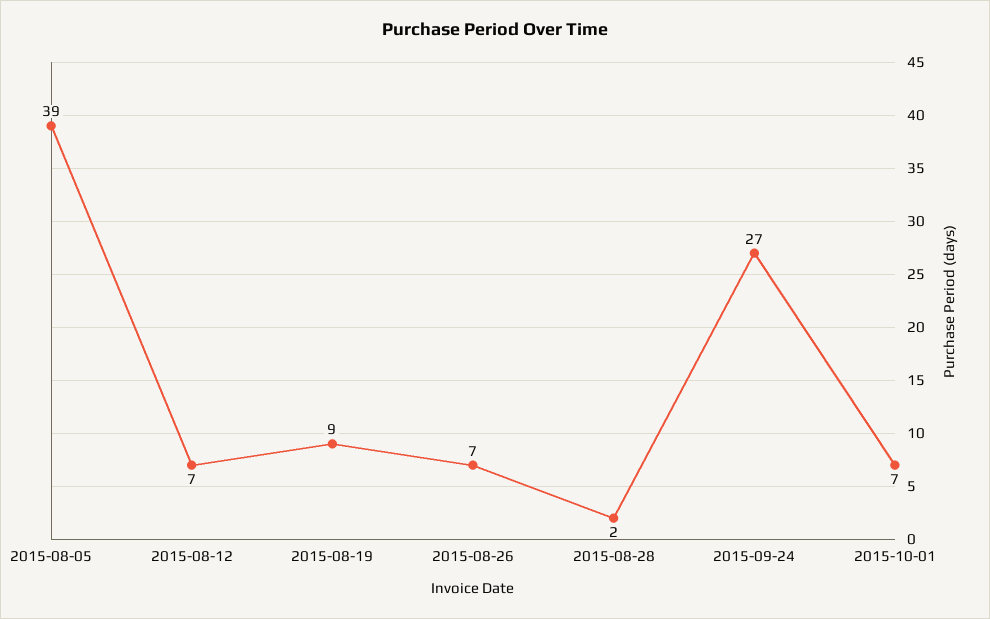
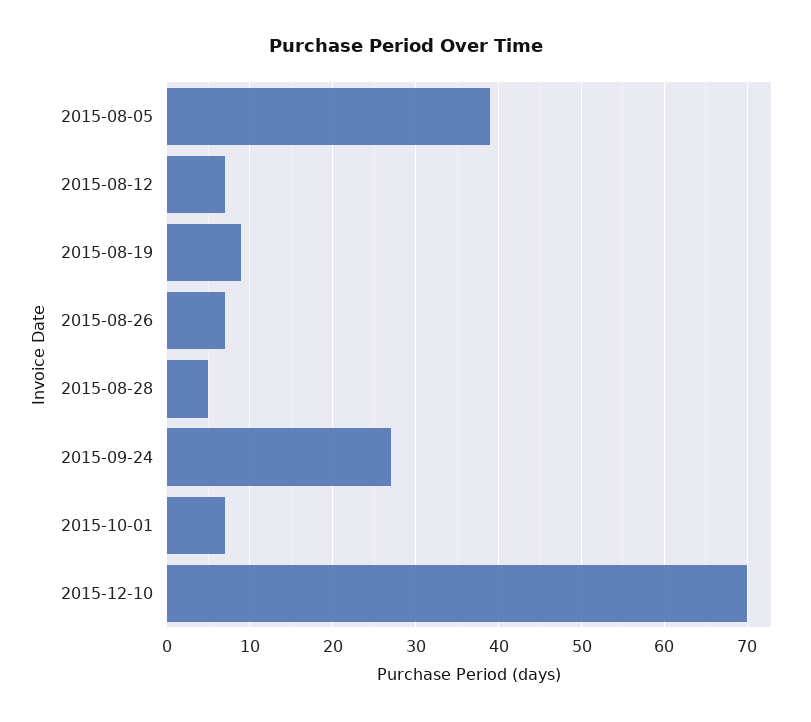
2015-08-28: 2 -> 5
2015-12-10: none -> 70

